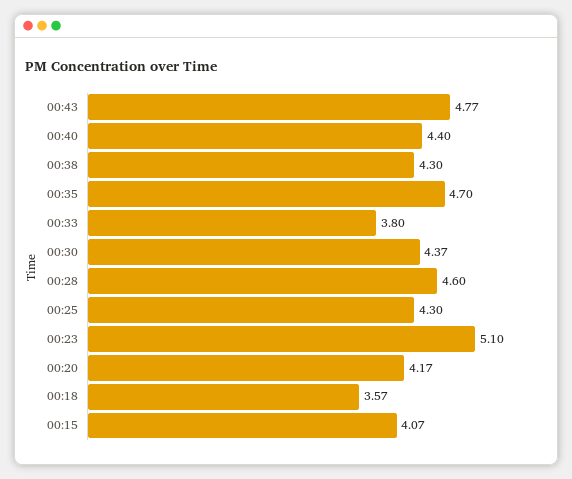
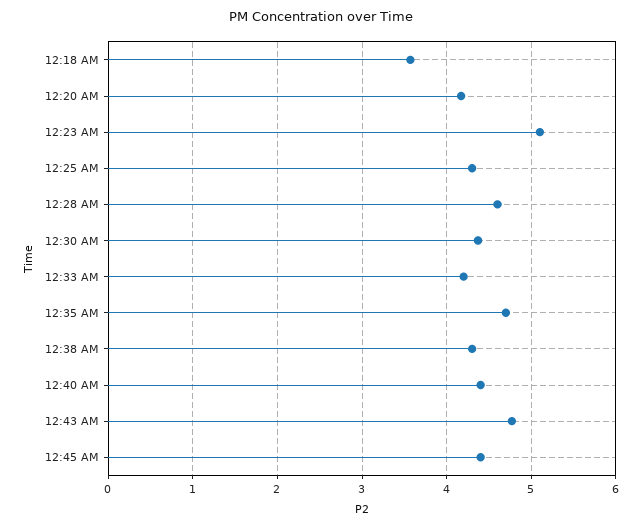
00:33: 3.8 -> 4.2
00:15: 4.07 -> none
12:45 AM: none -> 4.4

